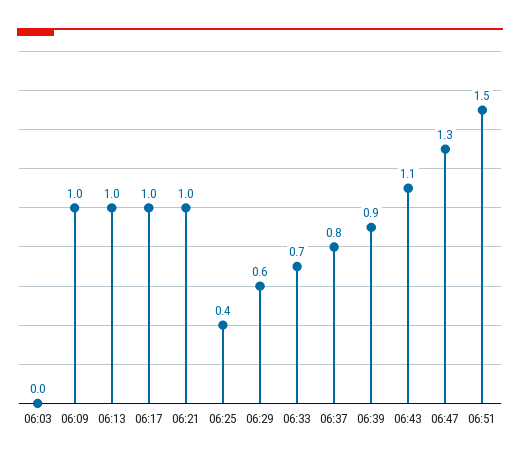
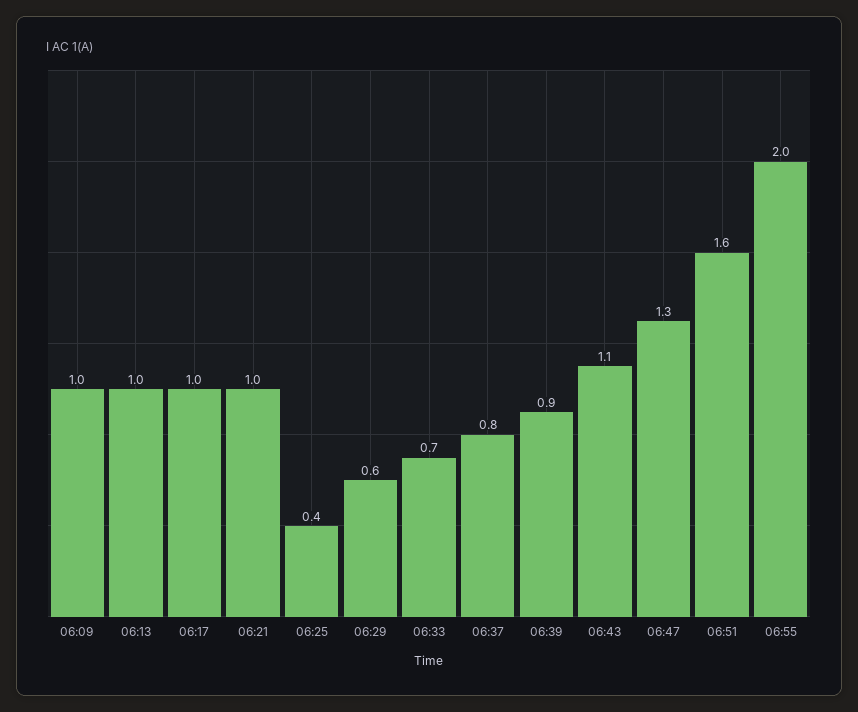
06:03: 0 -> none
06:51: 1.5 -> 1.6
06:55: none -> 2

